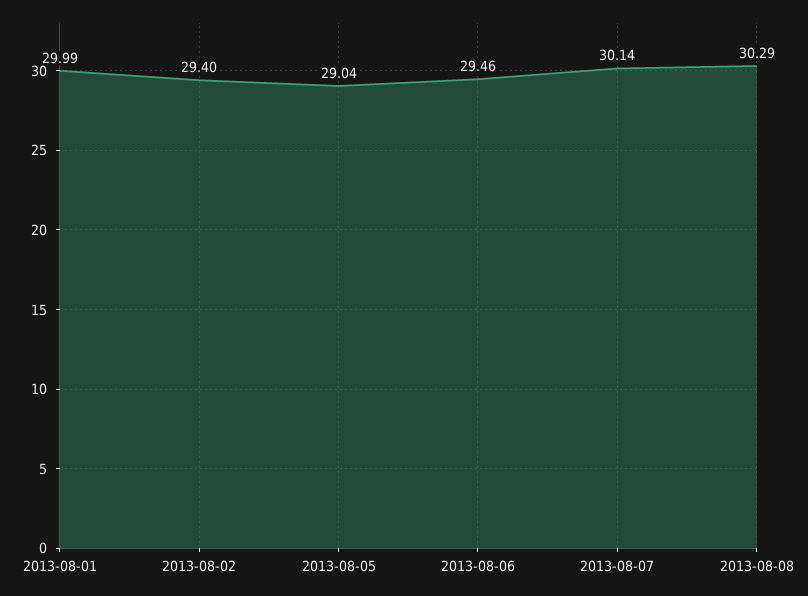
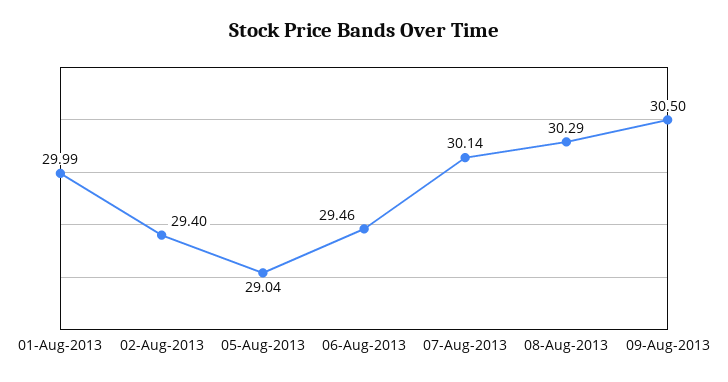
09-Aug-2013: none -> 30.5

